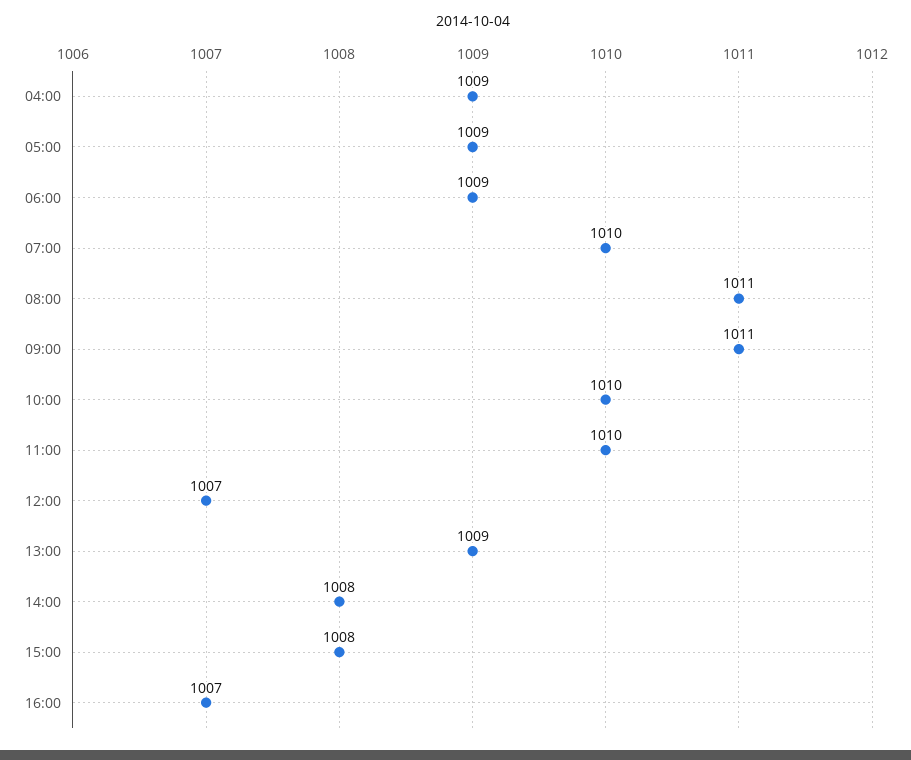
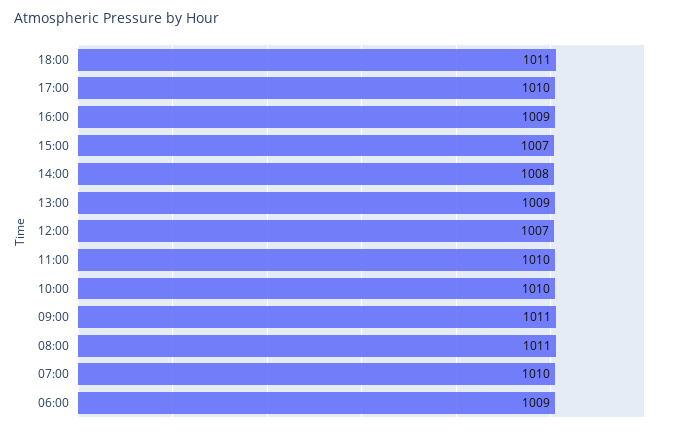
04:00: 1009 -> none
05:00: 1009 -> none
15:00: 1008 -> 1007
16:00: 1007 -> 1009
18:00: none -> 1011
17:00: none -> 1010

